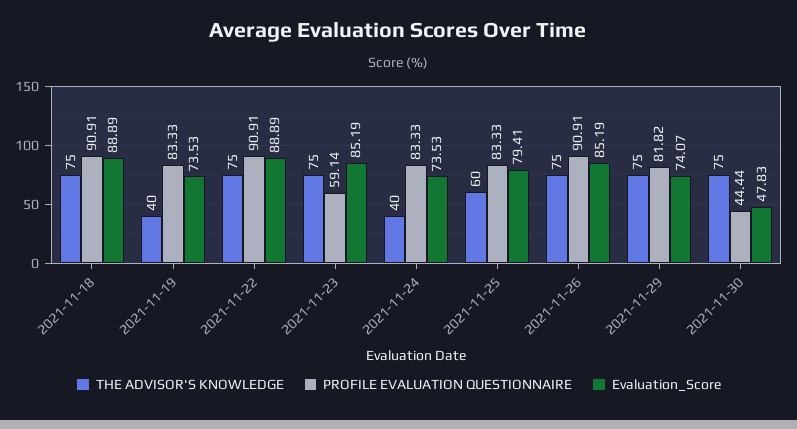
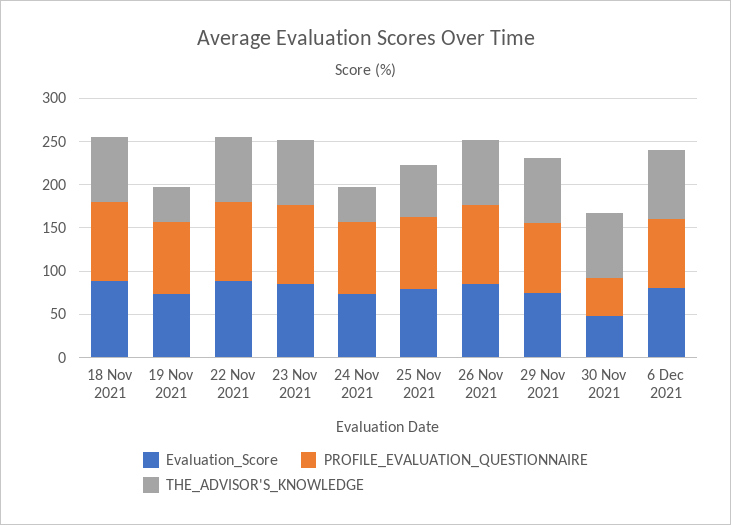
PROFILE EVALUATION QUESTIONNAIRE, 2021-11-23: 59.14 -> 90
Evaluation_Score, 6 Dec 2021: none -> 80
PROFILE EVALUATION QUESTIONNAIRE, 6 Dec 2021: none -> 80
THE ADVISOR'S KNOWLEDGE, 6 Dec 2021: none -> 80

